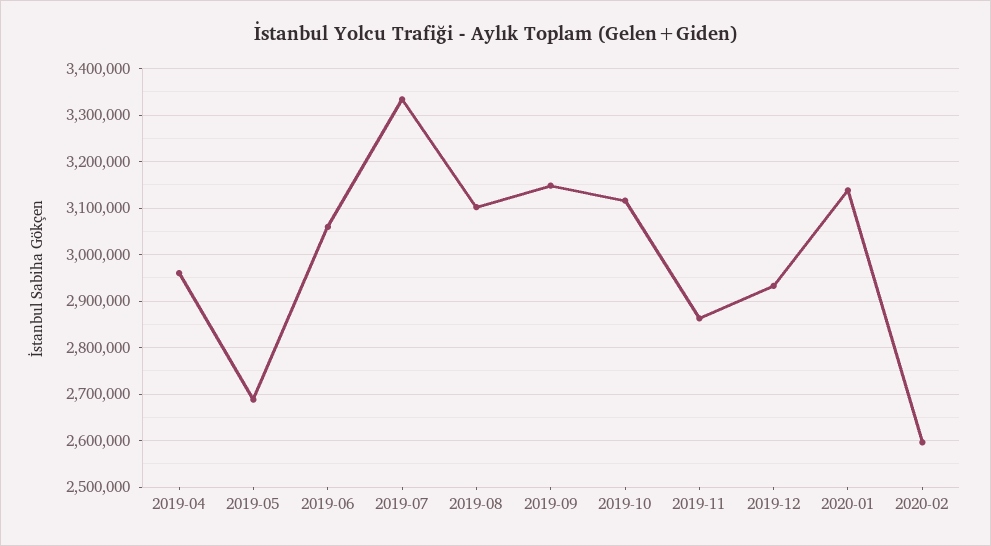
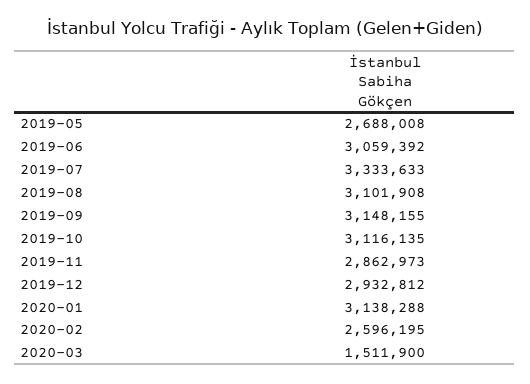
2019-04: 2960000 -> none
2020-03: none -> 1511900

